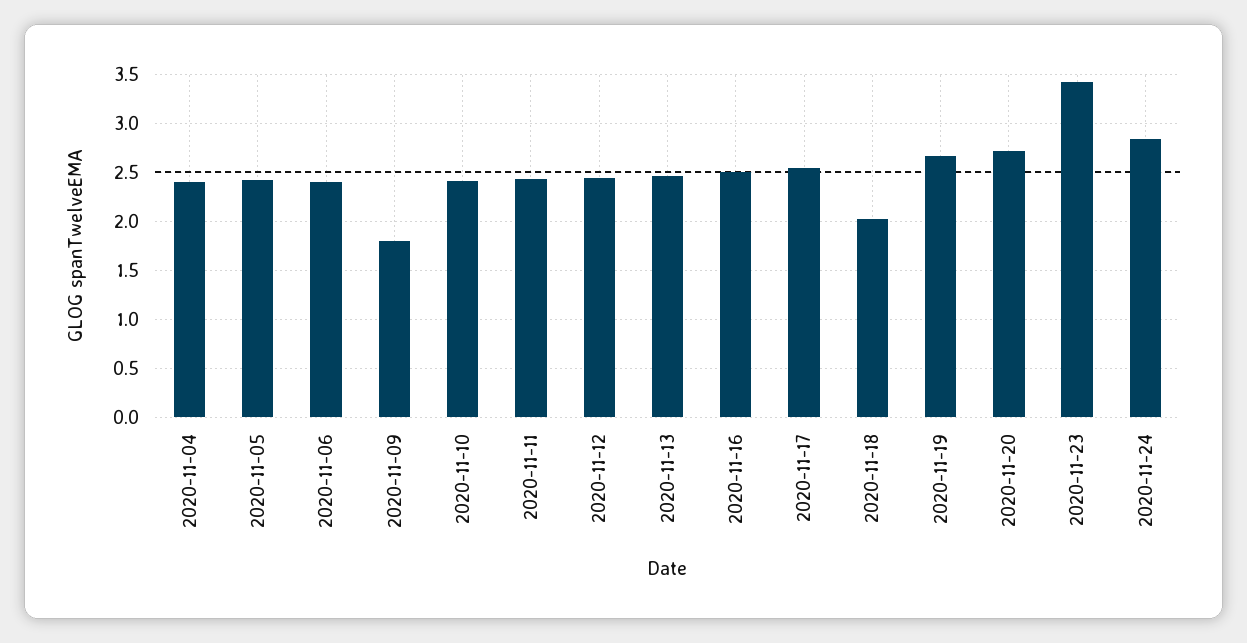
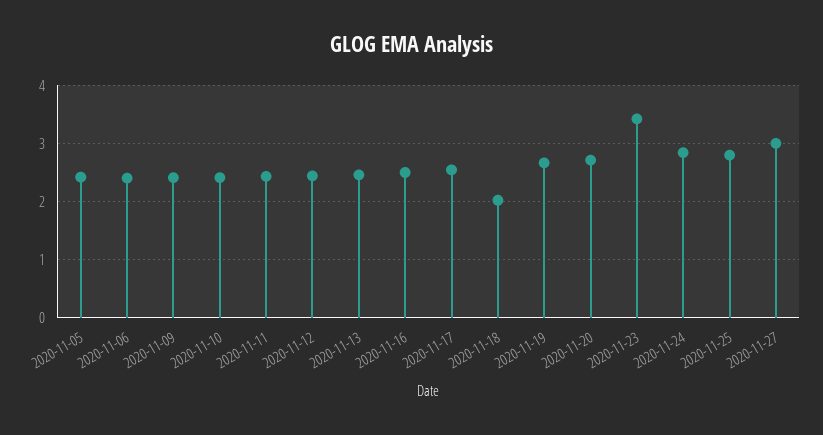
2020-11-04: 2.4 -> none
2020-11-09: 1.8 -> 2.4
2020-11-25: none -> 2.8
2020-11-27: none -> 3

